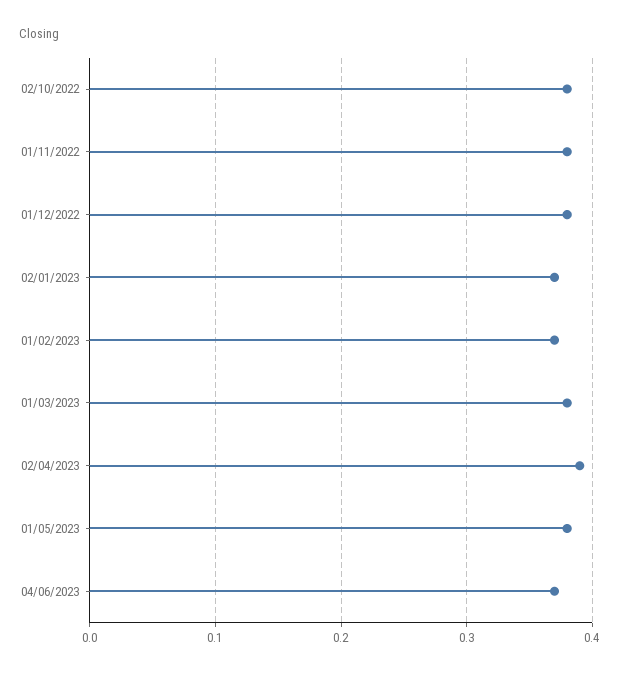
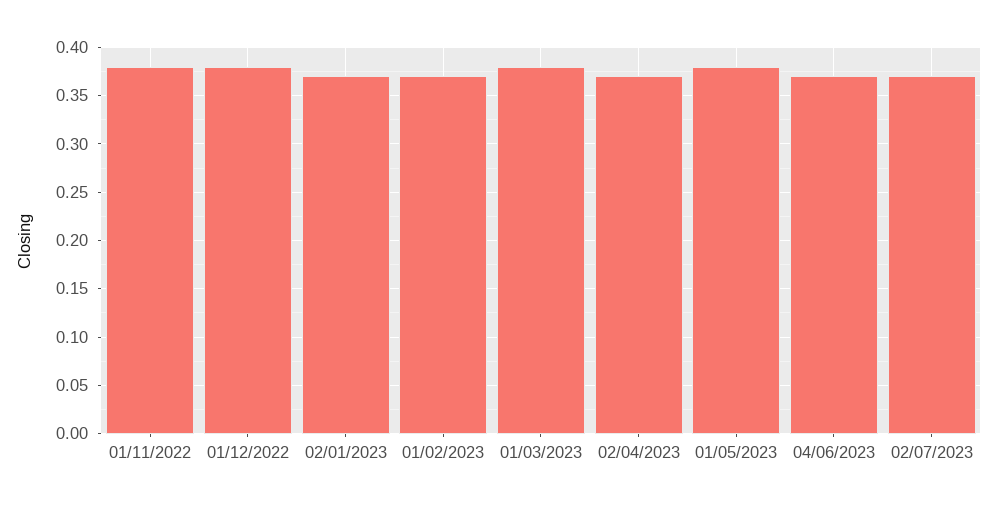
02/10/2022: 0.38 -> none
02/04/2023: 0.39 -> 0.37
02/07/2023: none -> 0.37

